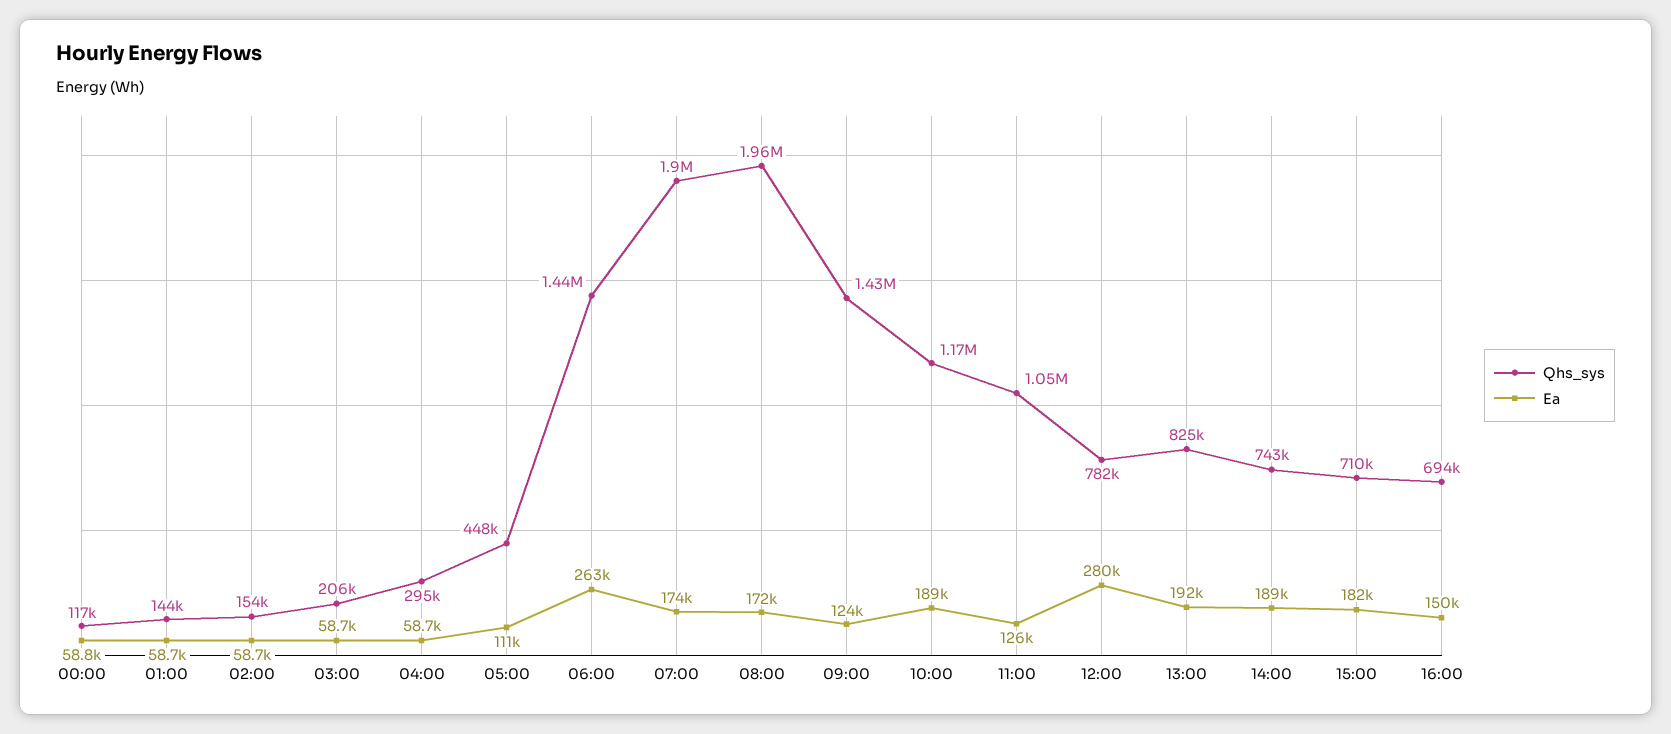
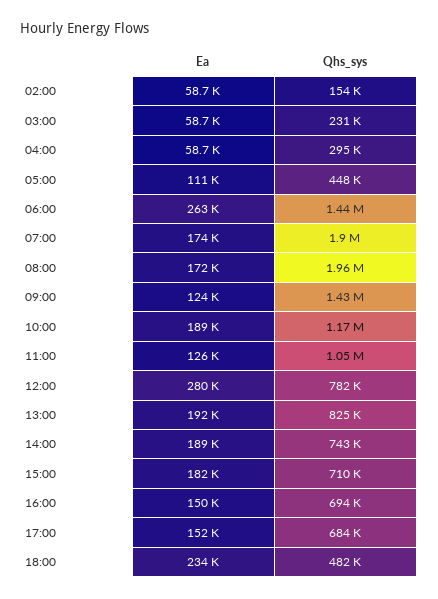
Qhs_sys, 00:00: 117000 -> none
Ea, 00:00: 58800 -> none
Qhs_sys, 01:00: 144000 -> none
Ea, 01:00: 58700 -> none
Qhs_sys, 03:00: 206000 -> 231000
Ea, 17:00: none -> 152000
Qhs_sys, 17:00: none -> 684000
Ea, 18:00: none -> 234000
Qhs_sys, 18:00: none -> 482000

